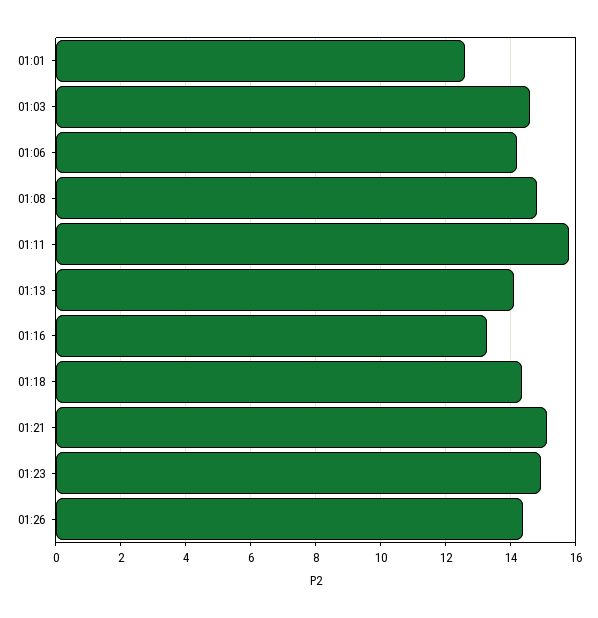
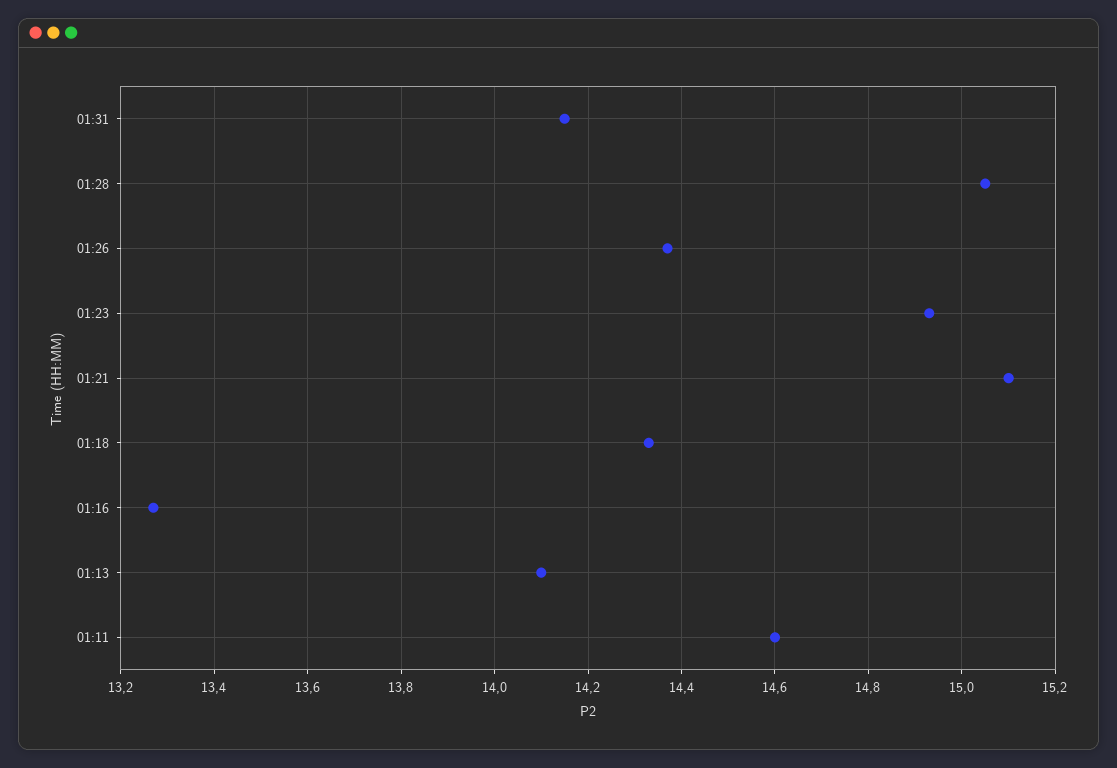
01:01: 12.6 -> none
01:03: 14.6 -> none
01:06: 14.2 -> none
01:08: 14.8 -> none
01:11: 15.8 -> 14.6
01:31: none -> 14.15
01:28: none -> 15.05

